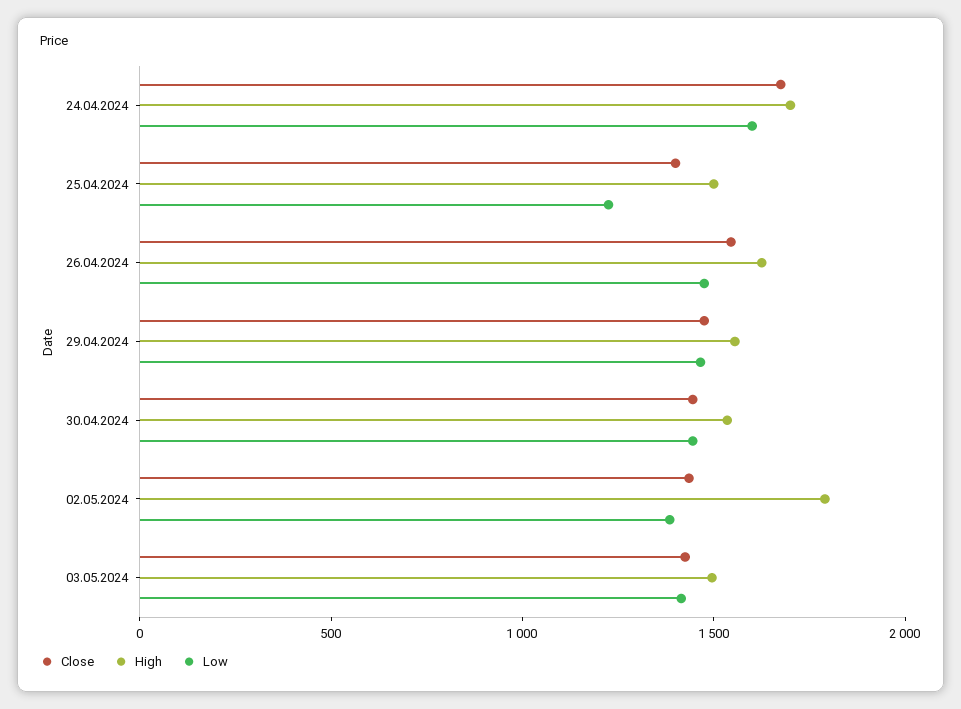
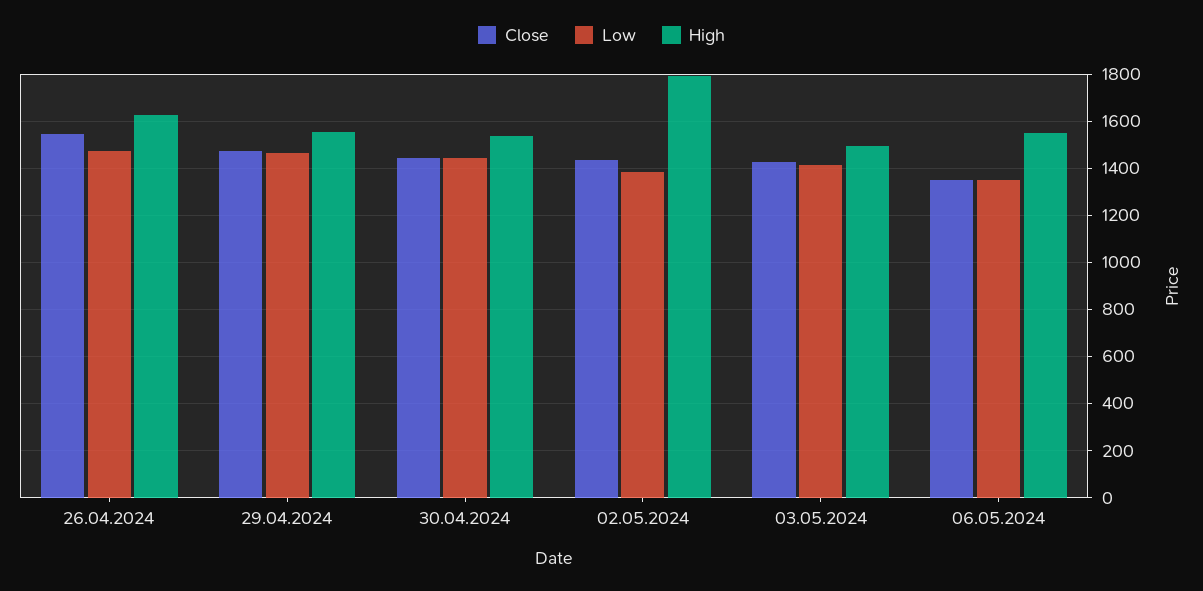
Close, 24.04.2024: 1700 -> none
High, 24.04.2024: 1700 -> none
Low, 24.04.2024: 1600 -> none
Close, 25.04.2024: 1400 -> none
High, 25.04.2024: 1500 -> none
Low, 25.04.2024: 1200 -> none
Close, 06.05.2024: none -> 1350
Low, 06.05.2024: none -> 1350
High, 06.05.2024: none -> 1550

